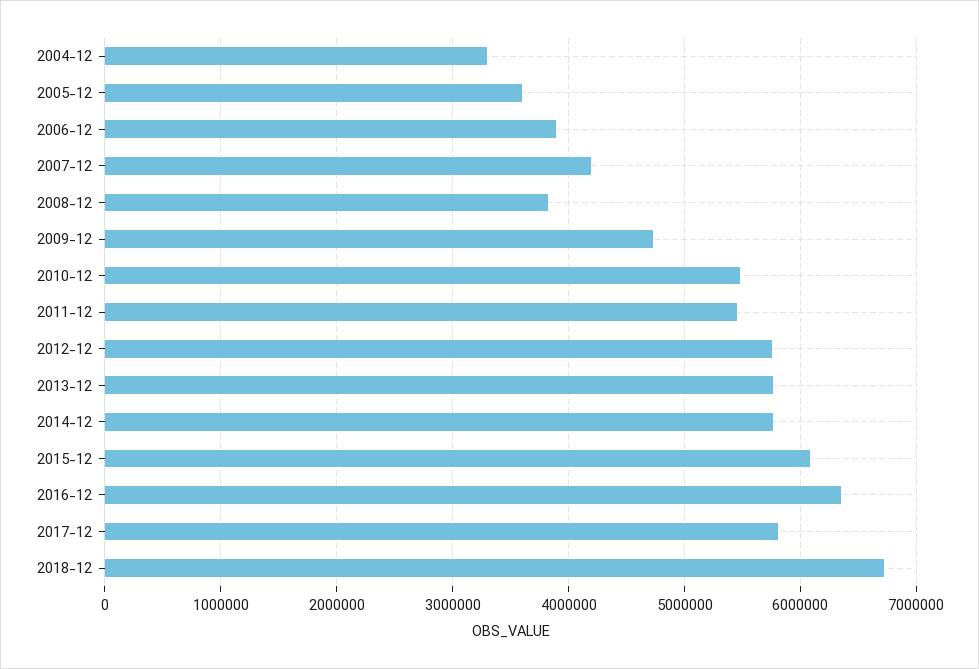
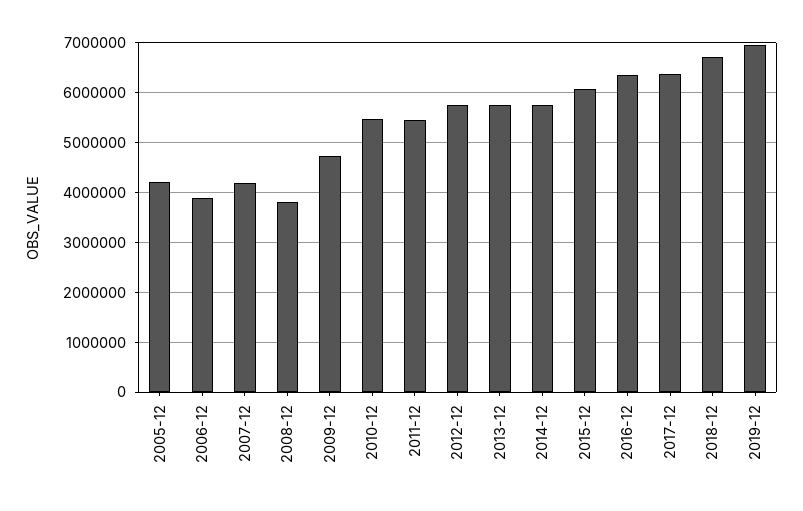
2004-12: 3300000 -> none
2005-12: 3600000 -> 4200000
2017-12: 5800000 -> 6400000
2019-12: none -> 7000000

